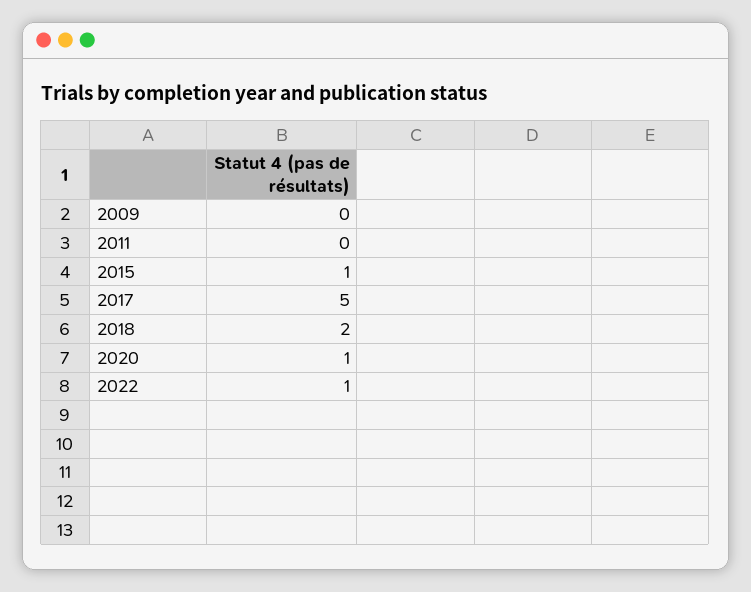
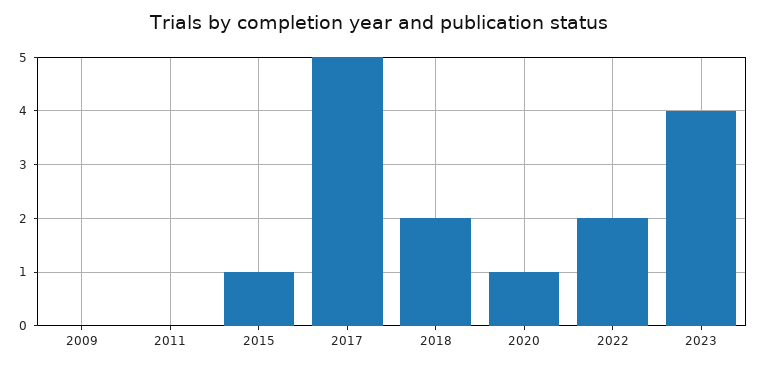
2022: 1 -> 2
2023: none -> 4

